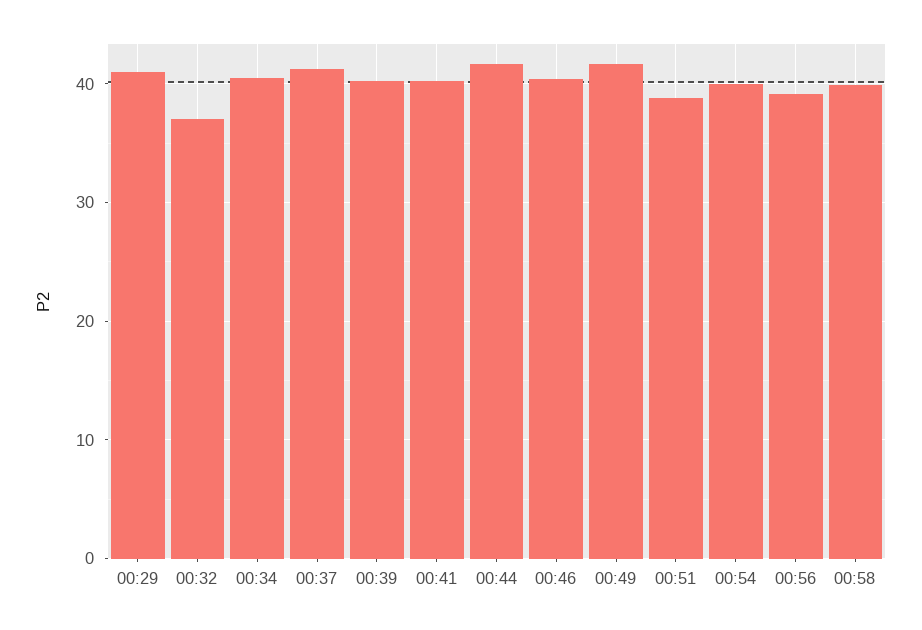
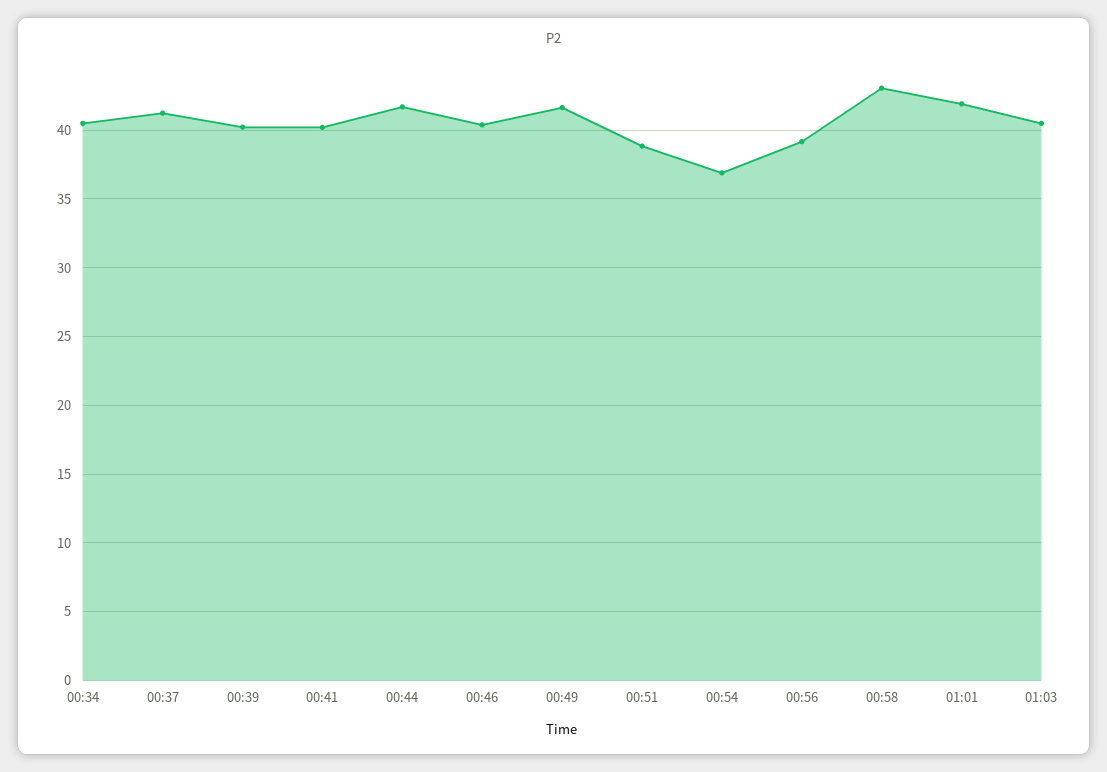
00:29: 41 -> none
00:32: 37 -> none
00:54: 40 -> 37
00:58: 40 -> 43
01:01: none -> 42
01:03: none -> 40.5

